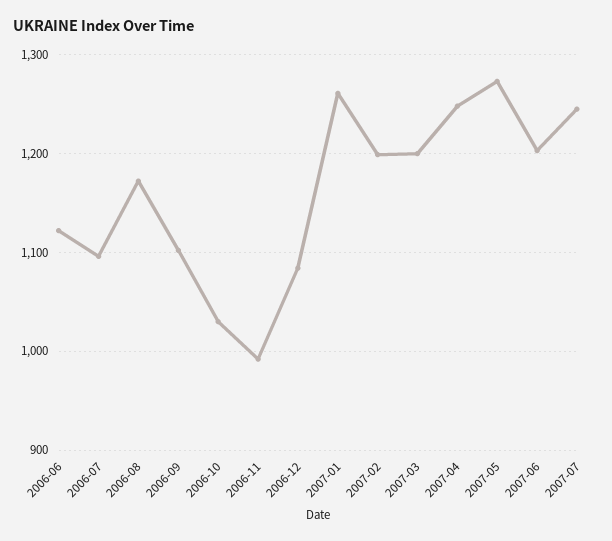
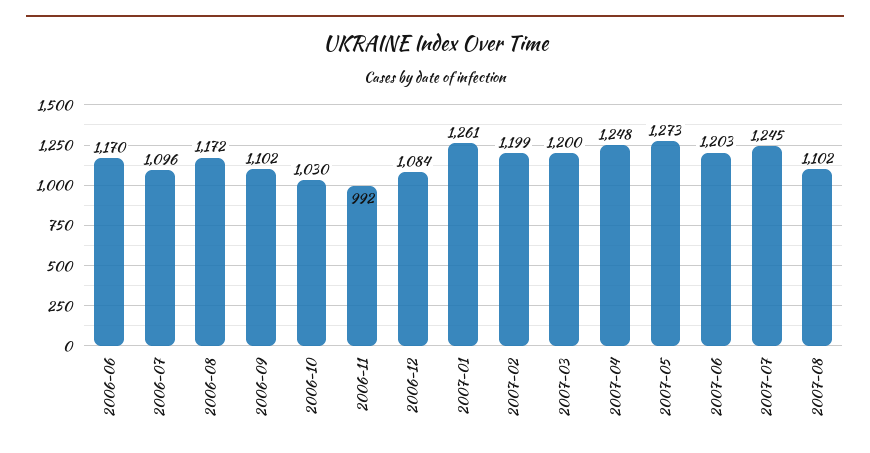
2006-06: 1120 -> 1170
2007-08: none -> 1102

